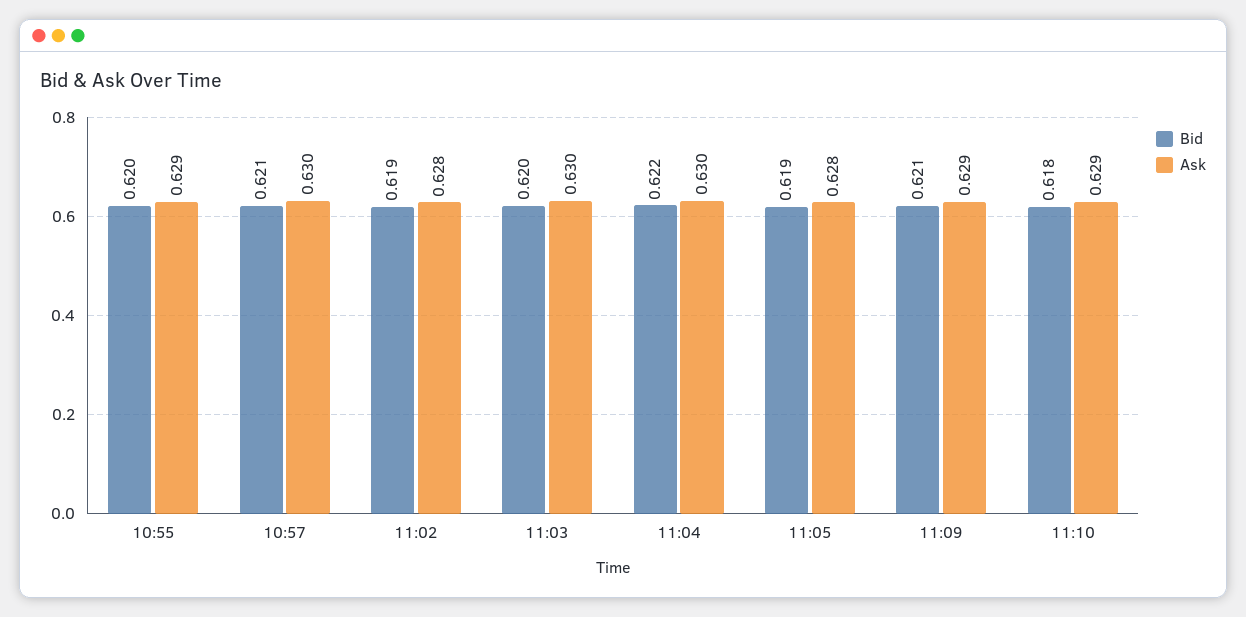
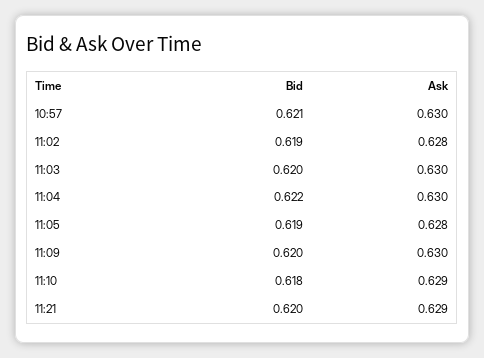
Bid, 10:55: 0.62 -> none
Ask, 10:55: 0.629 -> none
Bid, 11:09: 0.621 -> 0.62
Ask, 11:09: 0.629 -> 0.63
Bid, 11:21: none -> 0.62
Ask, 11:21: none -> 0.629

